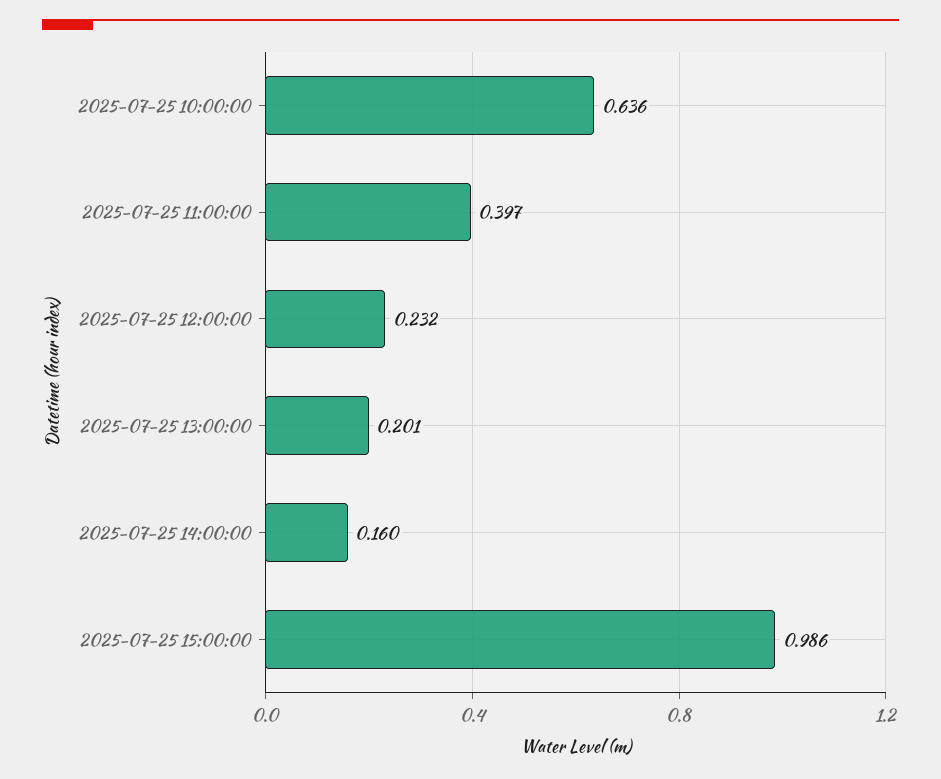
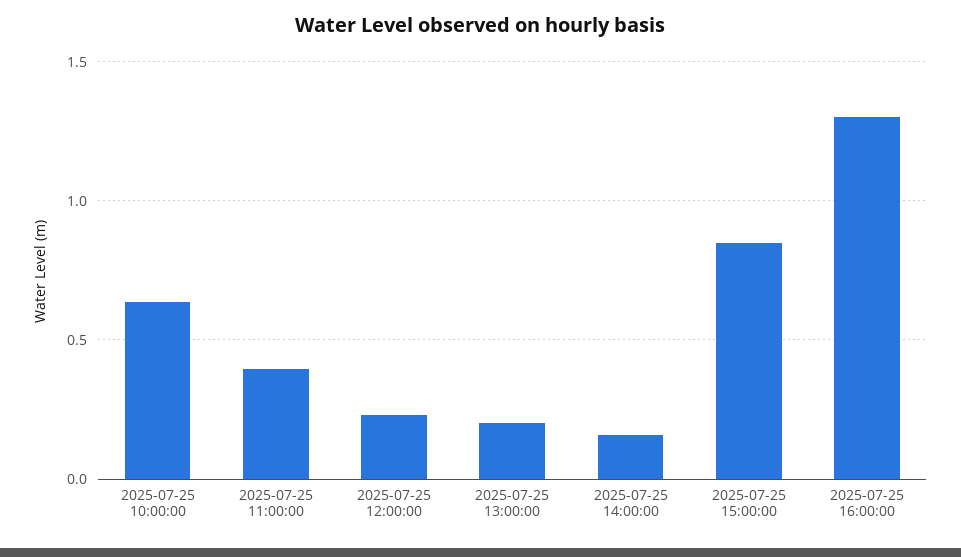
2025-07-25 15:00:00: 0.986 -> 0.85
2025-07-25 16:00:00: none -> 1.3

